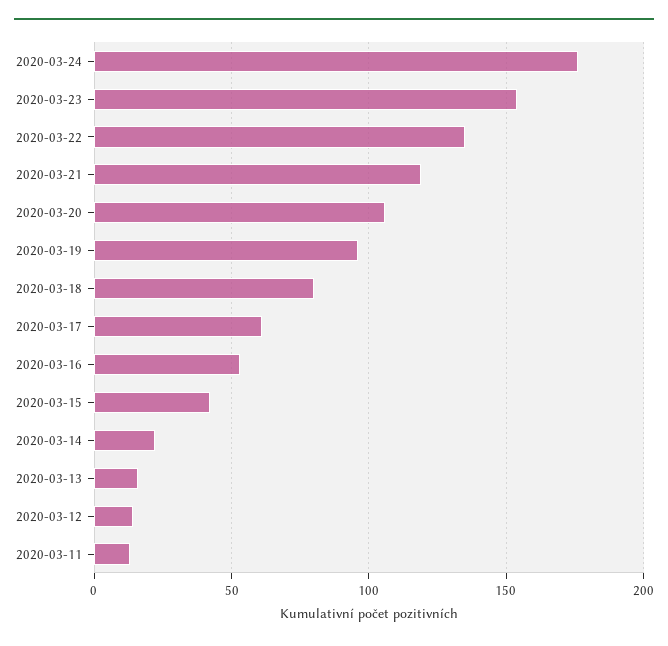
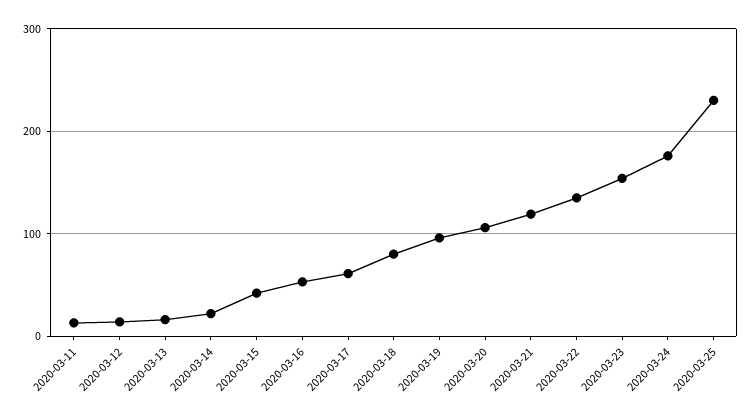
2020-03-25: none -> 230

